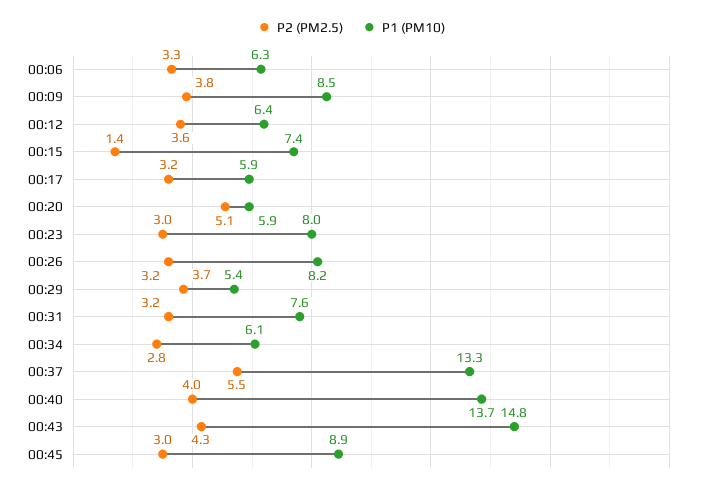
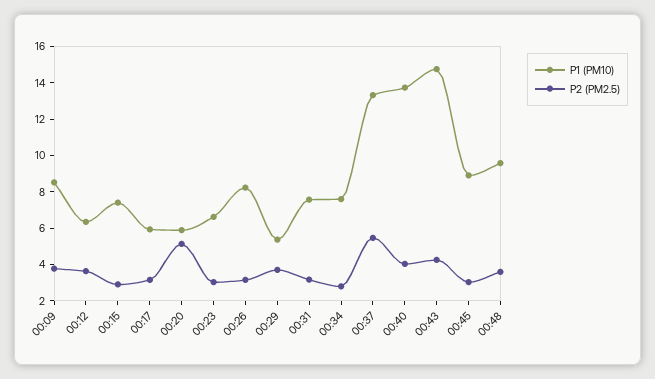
P2 (PM2.5), 00:06: 3.3 -> none
P1 (PM10), 00:06: 6.3 -> none
P2 (PM2.5), 00:15: 1.4 -> 3
P1 (PM10), 00:23: 8 -> 6.5
P1 (PM10), 00:34: 6.1 -> 7.5
P1 (PM10), 00:48: none -> 9.5
P2 (PM2.5), 00:48: none -> 3.5

